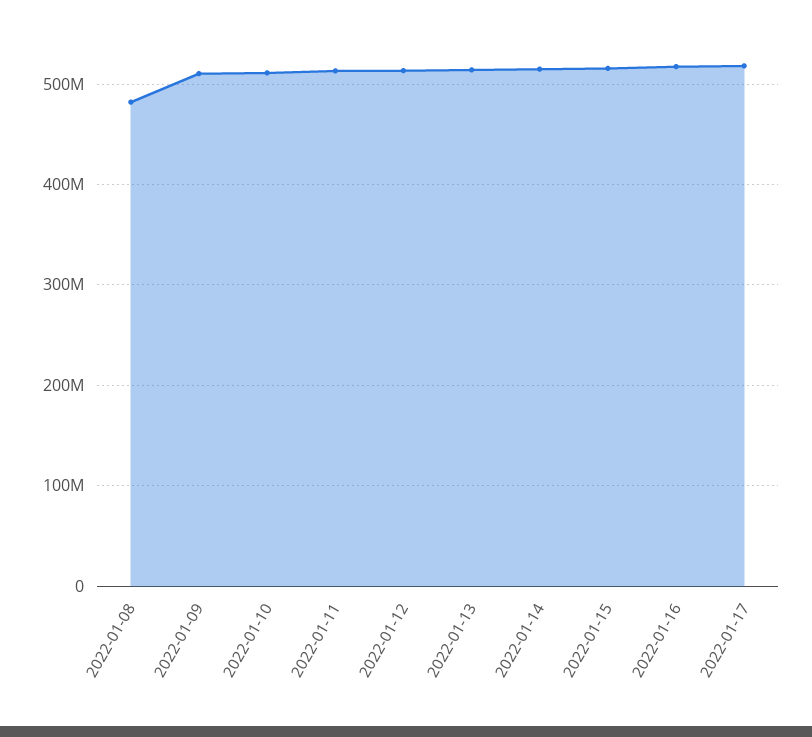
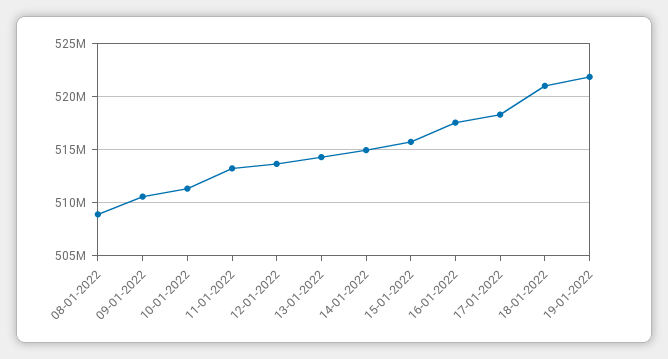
2022-01-08: 480000000 -> 509000000
18-01-2022: none -> 521000000
19-01-2022: none -> 522000000

